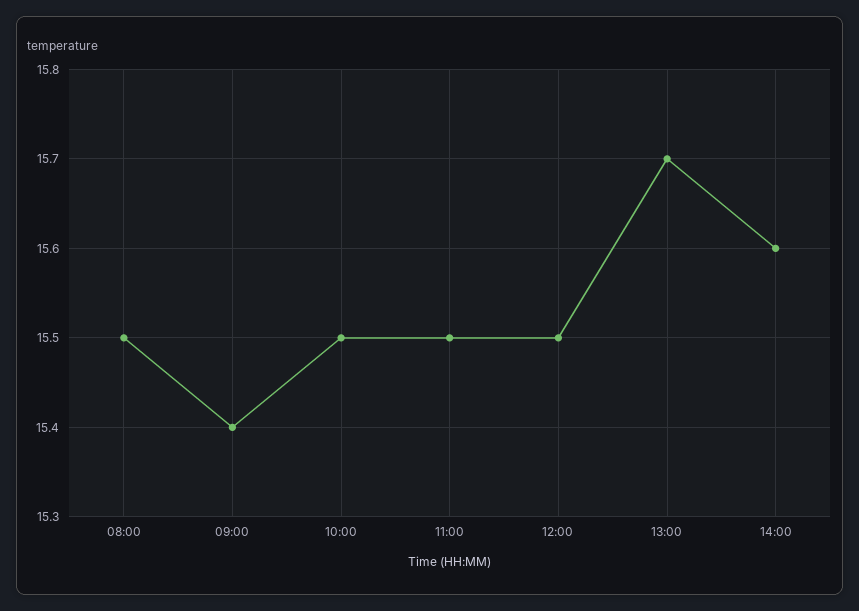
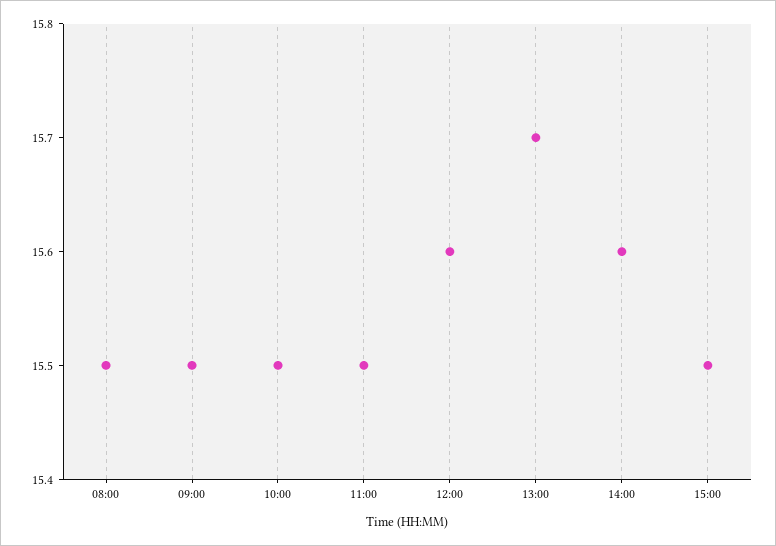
09:00: 15.4 -> 15.5
12:00: 15.5 -> 15.6
15:00: none -> 15.5

